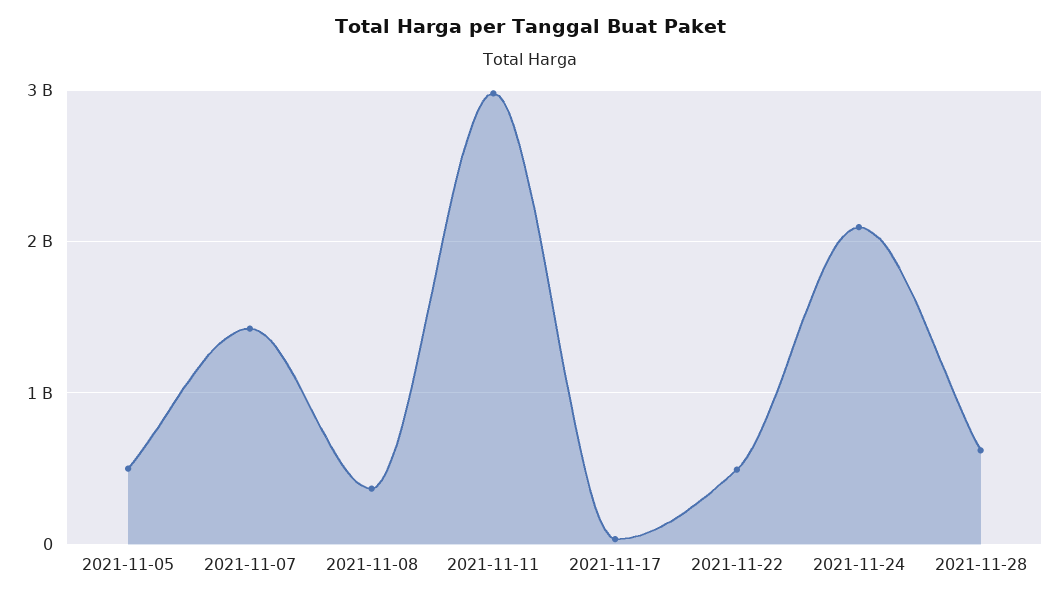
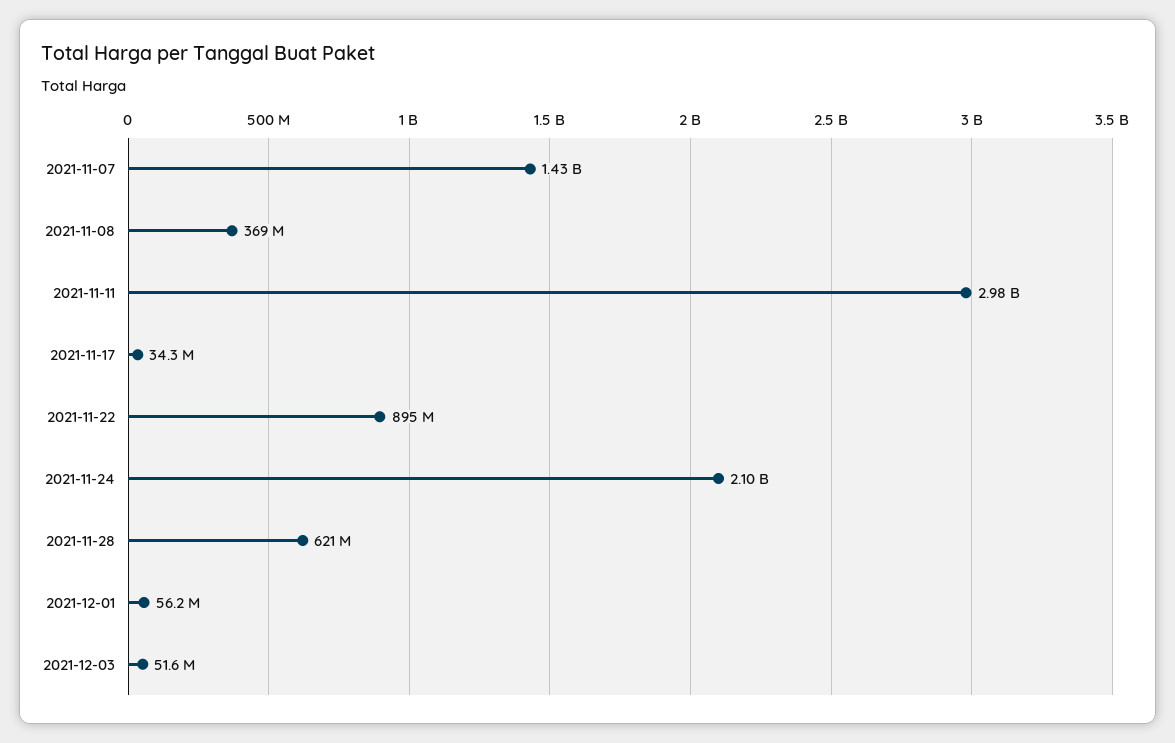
2021-11-05: 500000000 -> none
2021-11-22: 500000000 -> 895000000
2021-12-01: none -> 56200000
2021-12-03: none -> 51600000

